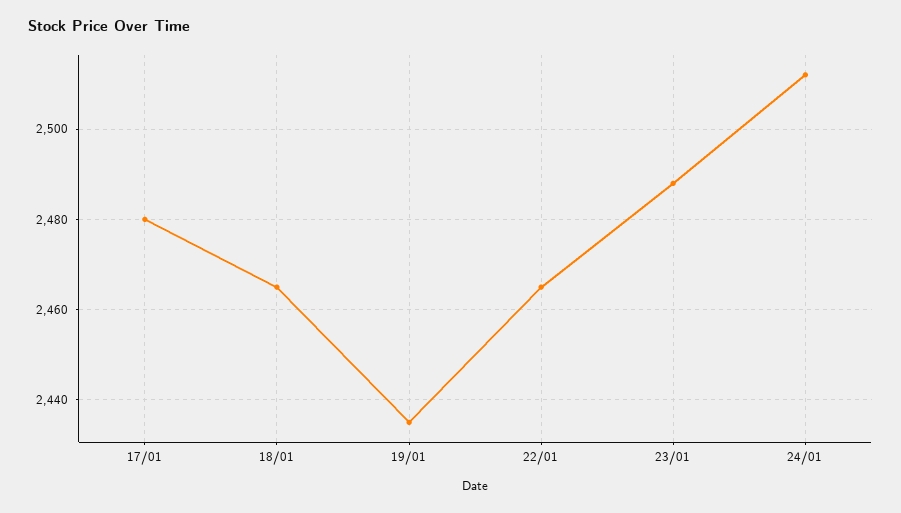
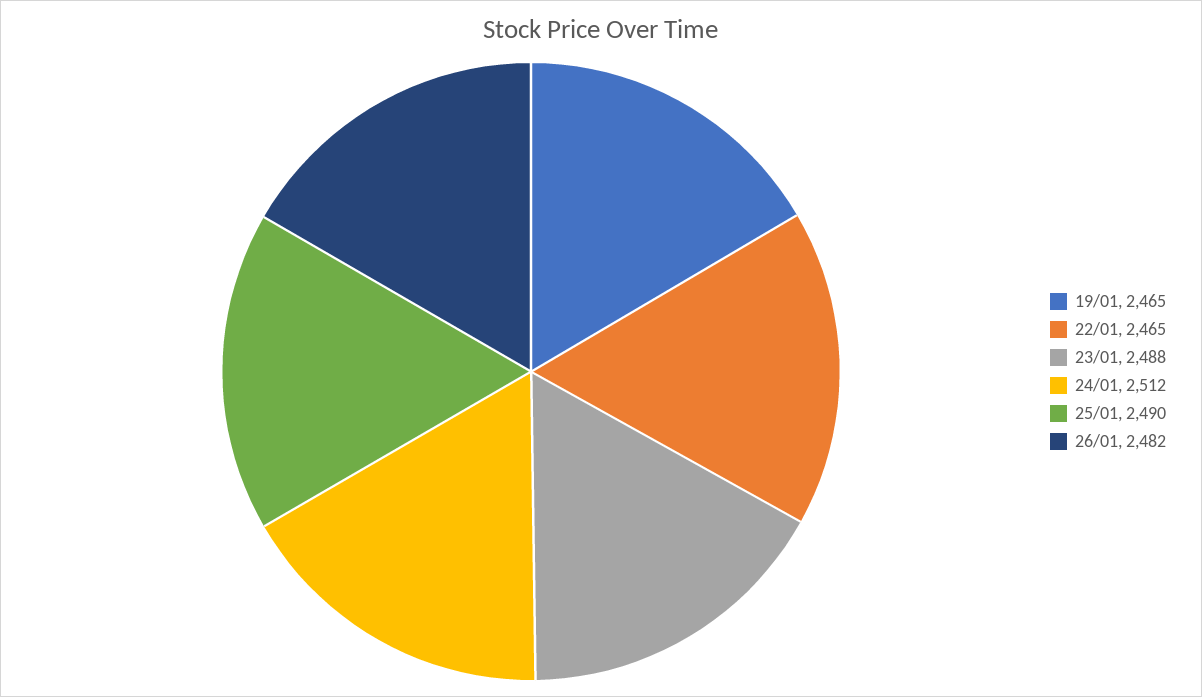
17/01: 2480 -> none
18/01: 2465 -> none
19/01: 2435 -> 2465
25/01: none -> 2490
26/01: none -> 2482

